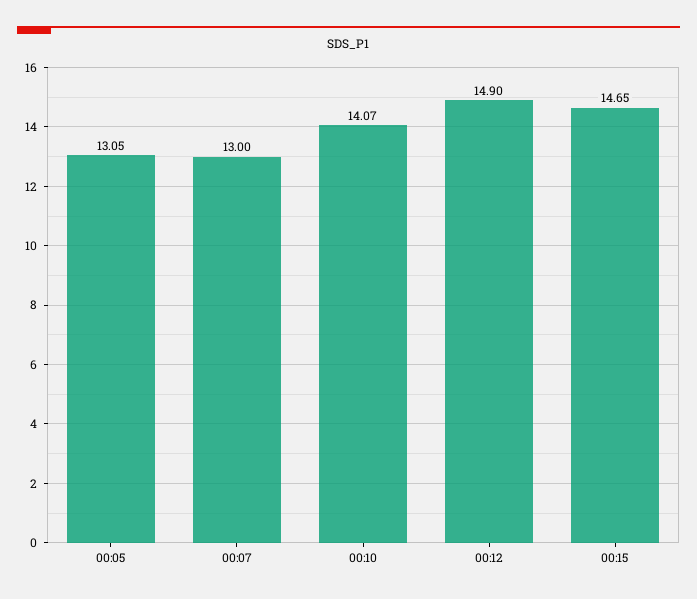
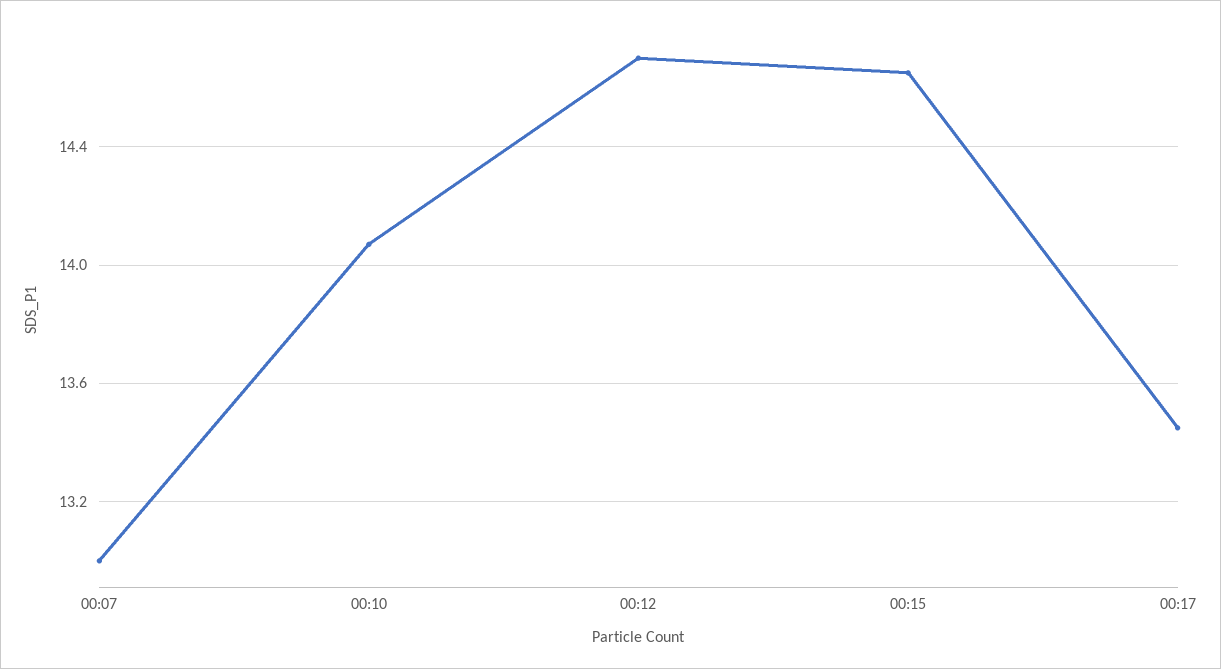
00:05: 13.05 -> none
00:12: 14.9 -> 14.7
00:17: none -> 13.45

